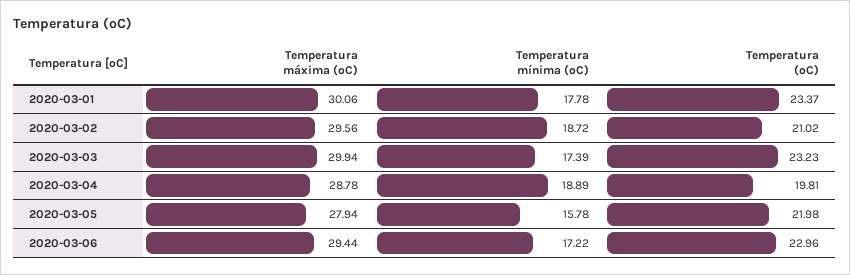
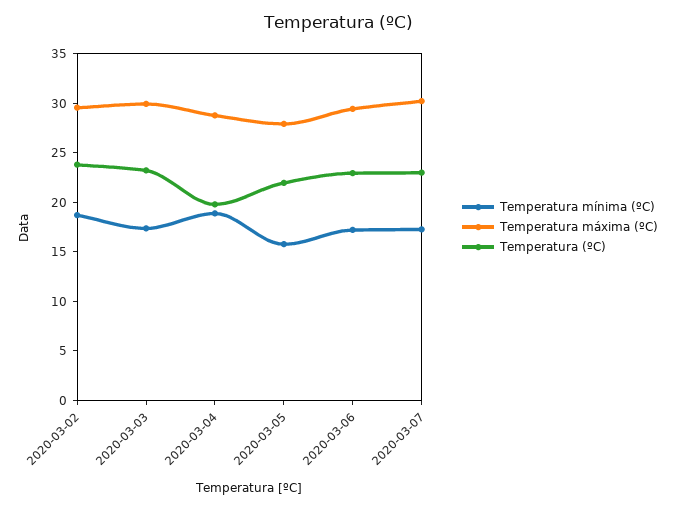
Temperatura máxima (ºC), 2020-03-01: 30.06 -> none
Temperatura mínima (ºC), 2020-03-01: 17.78 -> none
Temperatura (ºC), 2020-03-01: 23.37 -> none
Temperatura (ºC), 2020-03-02: 21.02 -> 24
Temperatura mínima (ºC), 2020-03-07: none -> 17
Temperatura máxima (ºC), 2020-03-07: none -> 30
Temperatura (ºC), 2020-03-07: none -> 23

